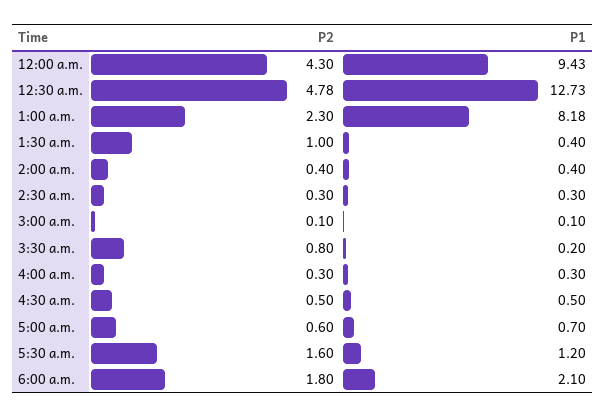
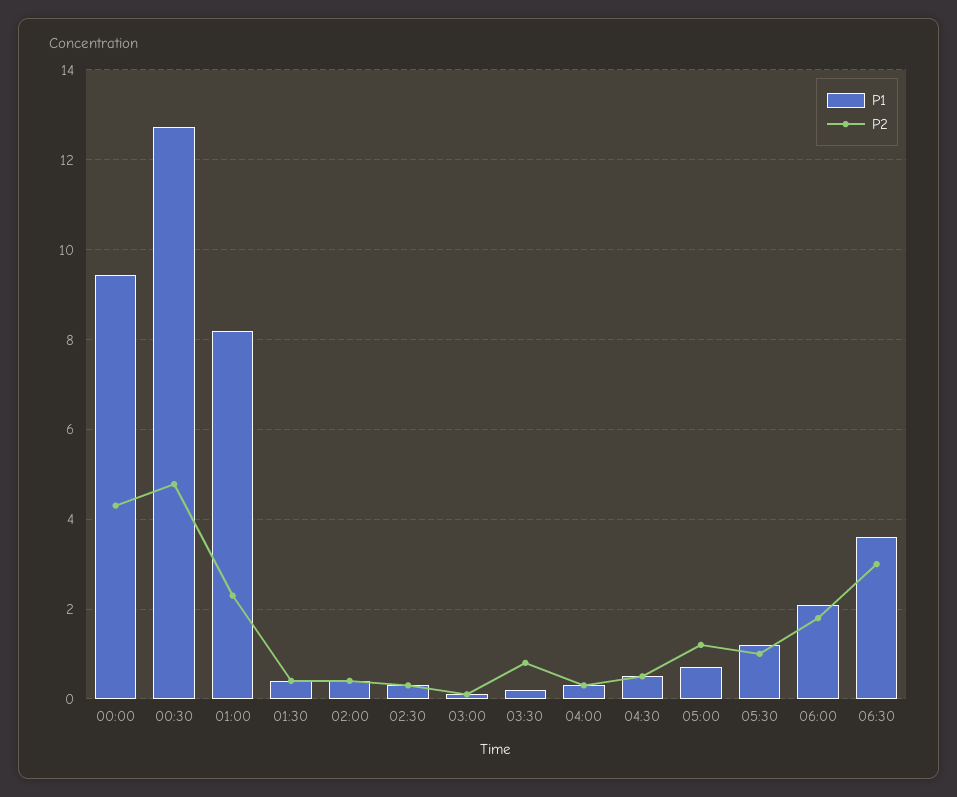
P2, 1:30 a.m.: 1 -> 0.4
P2, 5:00 a.m.: 0.6 -> 1.2
P2, 5:30 a.m.: 1.6 -> 1
P1, 06:30: none -> 3.6
P2, 06:30: none -> 3

